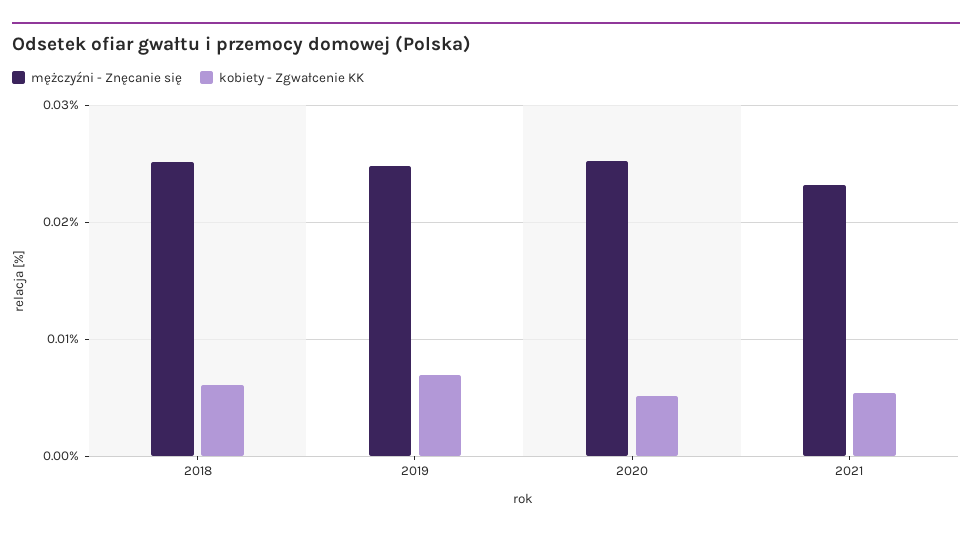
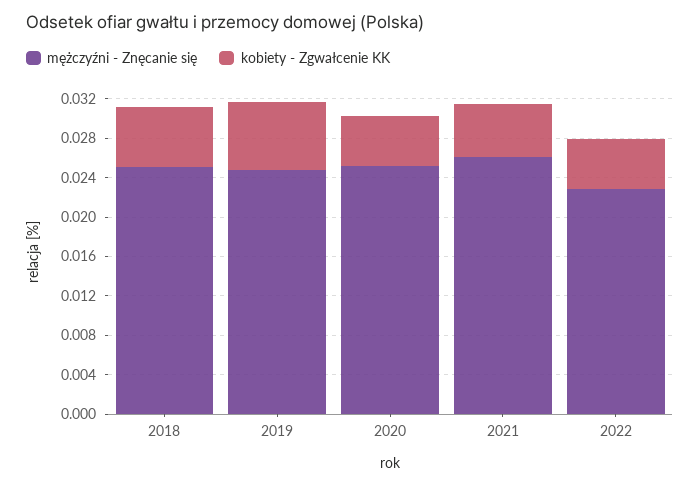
mężczyźni - Znęcanie się, 2021: 0.023 -> 0.026
mężczyźni - Znęcanie się, 2022: none -> 0.023
kobiety - Zgwałcenie KK, 2022: none -> 0.005

